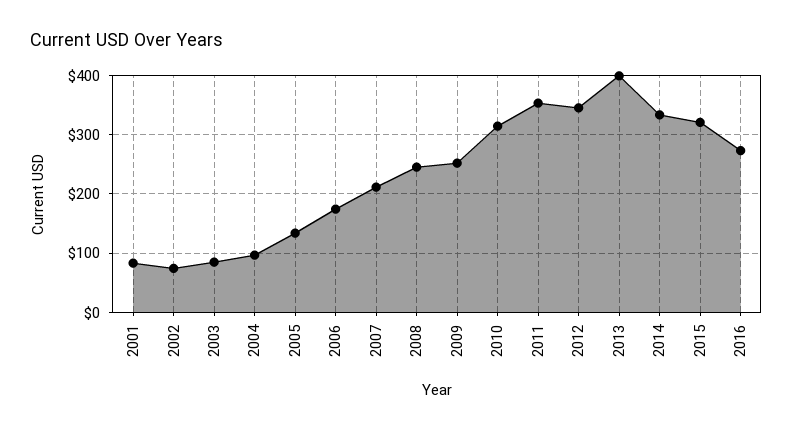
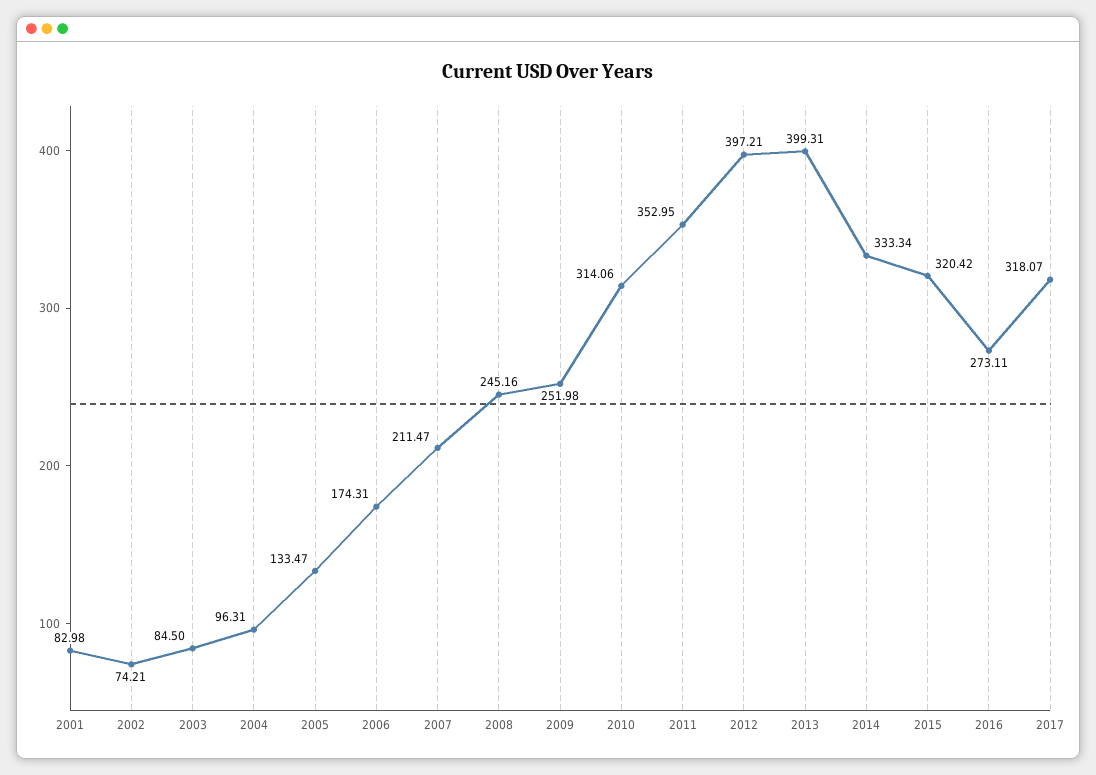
2012: 340 -> 397.21
2017: none -> 318.07

